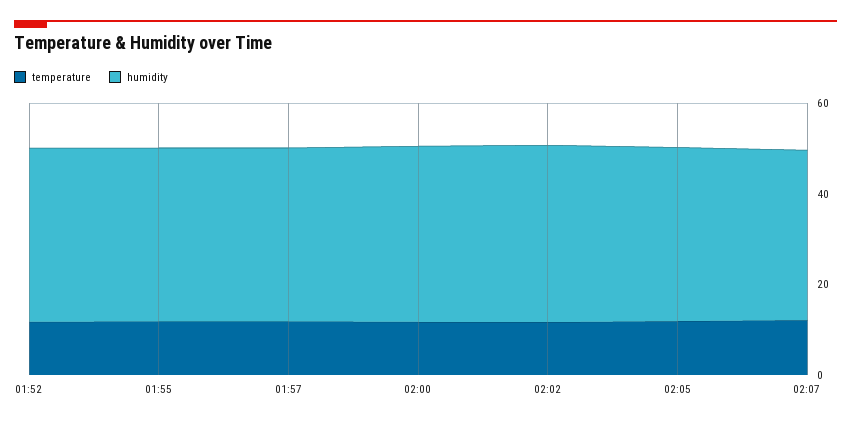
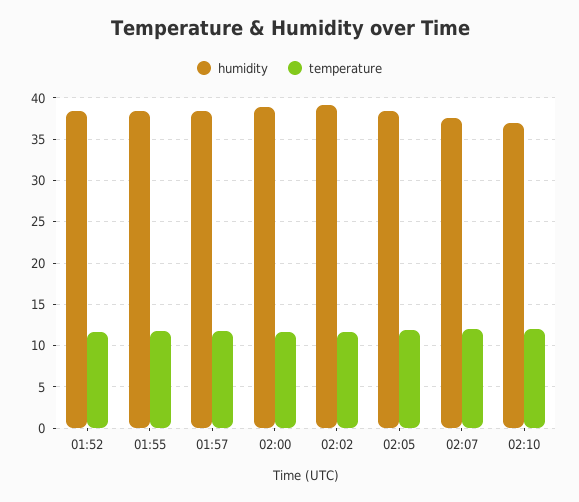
humidity, 02:10: none -> 37
temperature, 02:10: none -> 12

